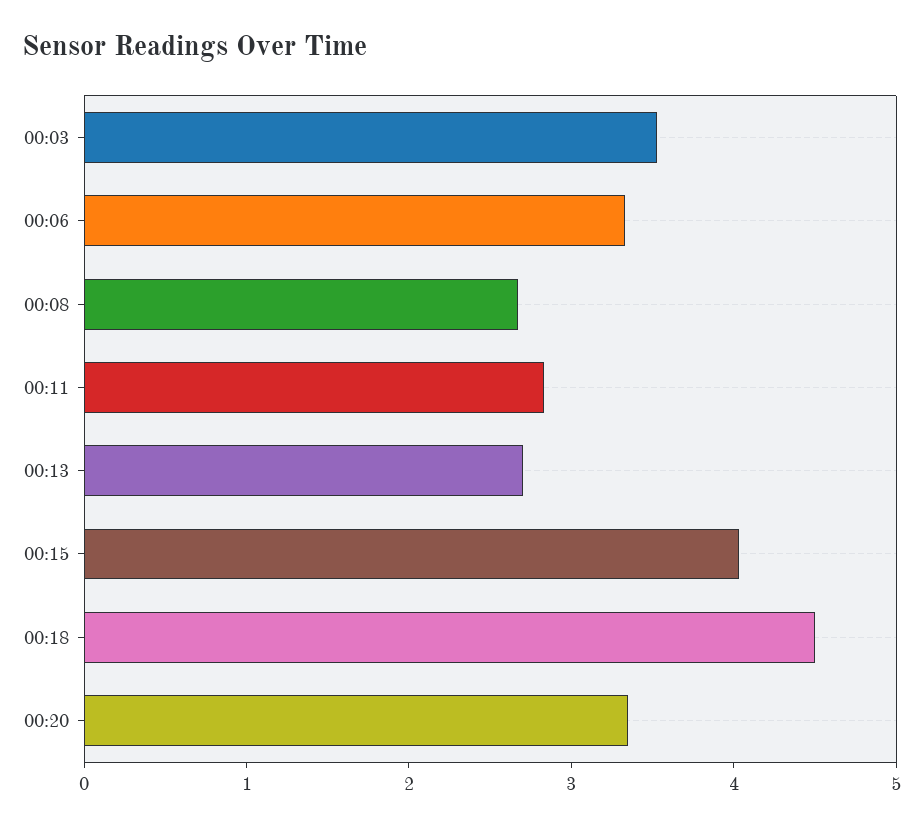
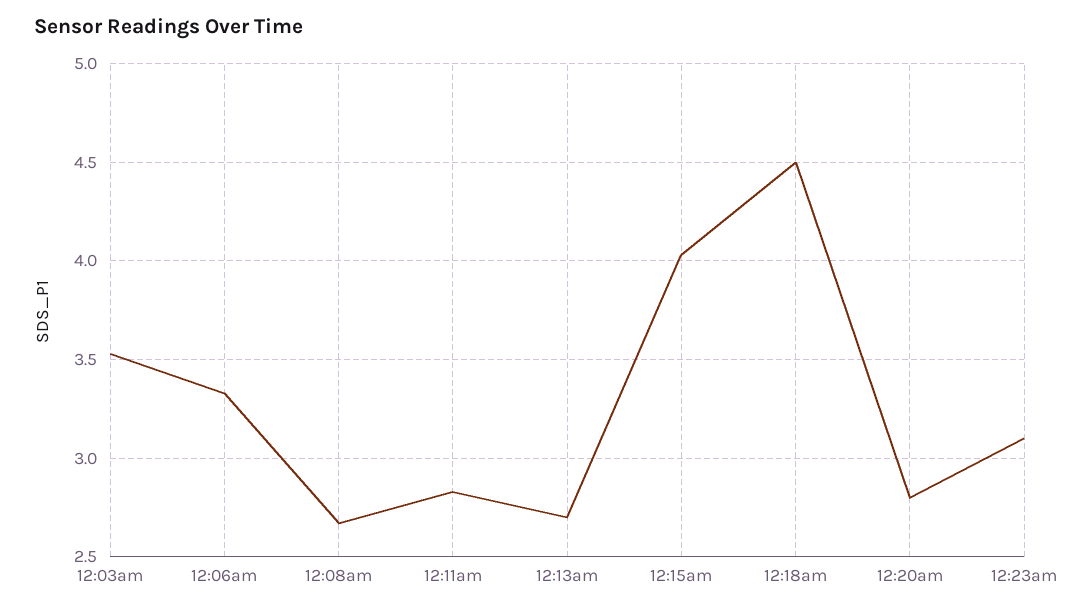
00:20: 3.4 -> 2.8
12:23am: none -> 3.1

